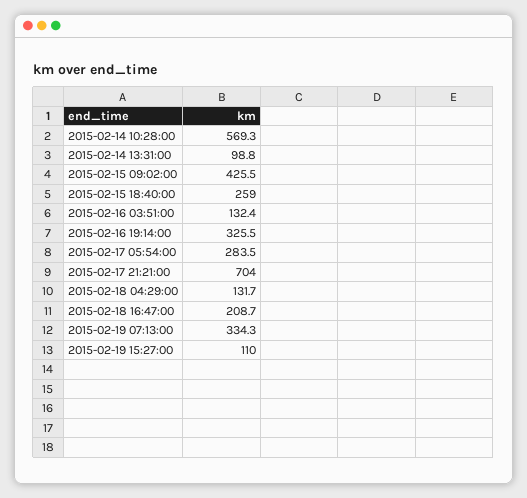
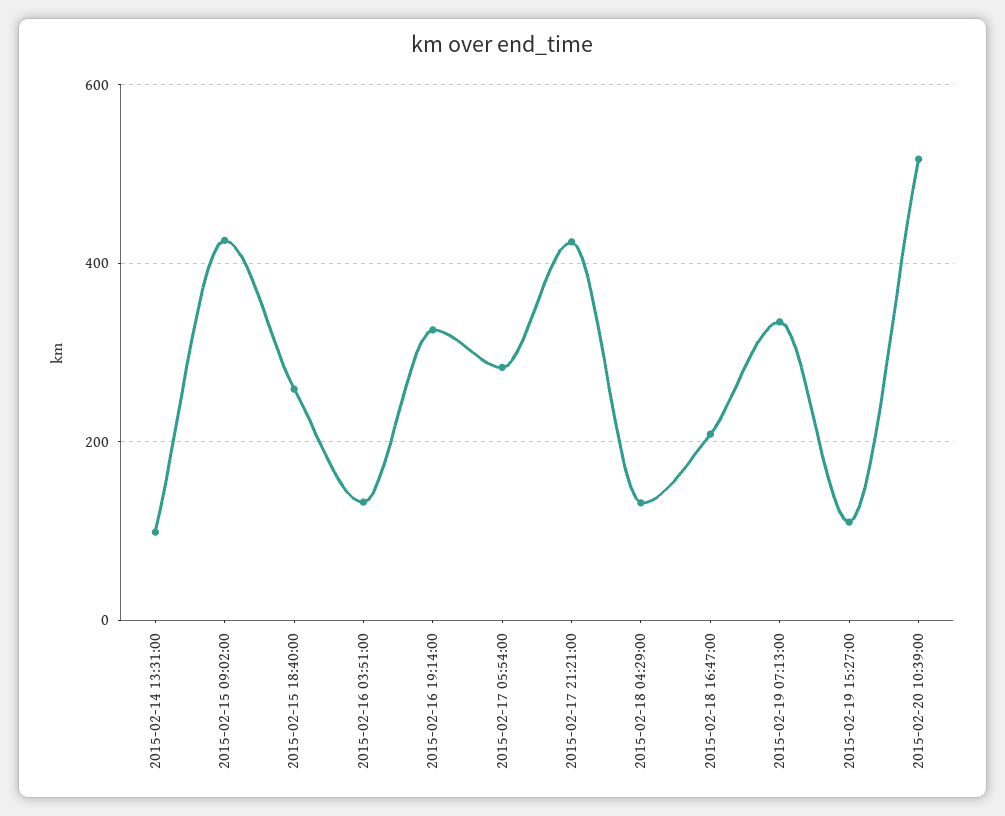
2015-02-14 10:28:00: 569.3 -> none
2015-02-17 21:21:00: 704 -> 420
2015-02-20 10:39:00: none -> 520

